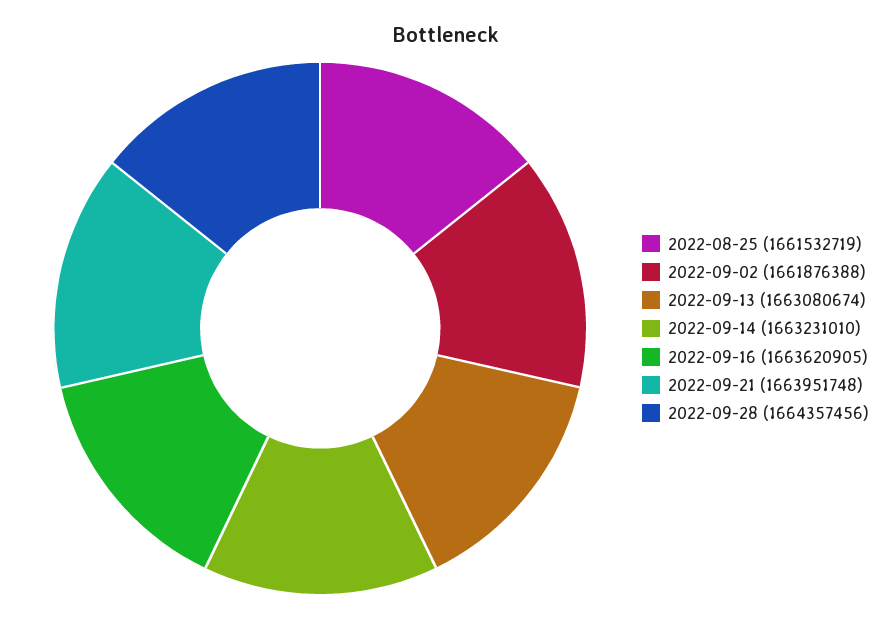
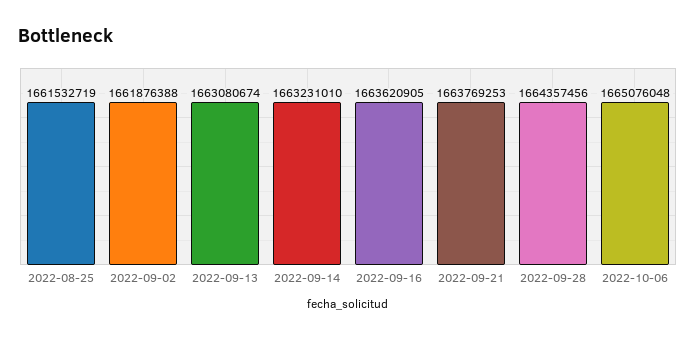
2022-09-21: 1663951748 -> 1663769253
2022-10-06: none -> 1665076048

